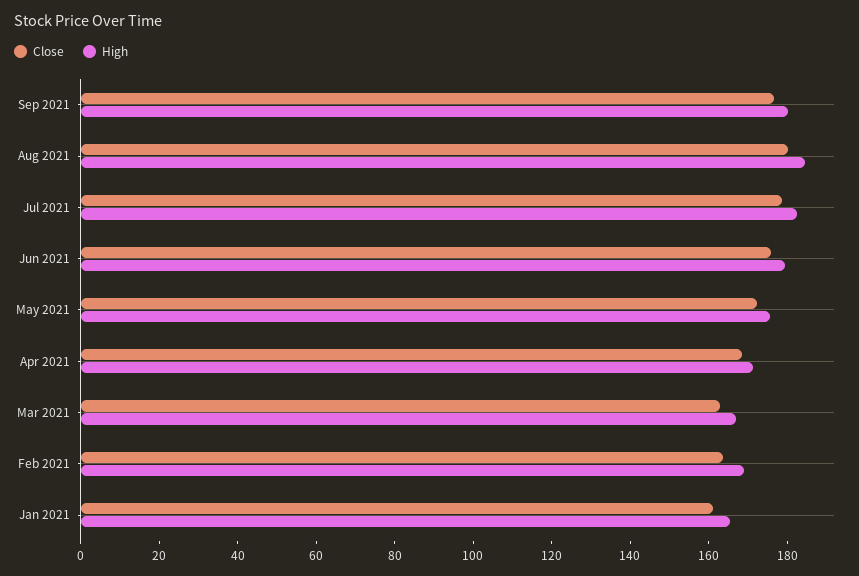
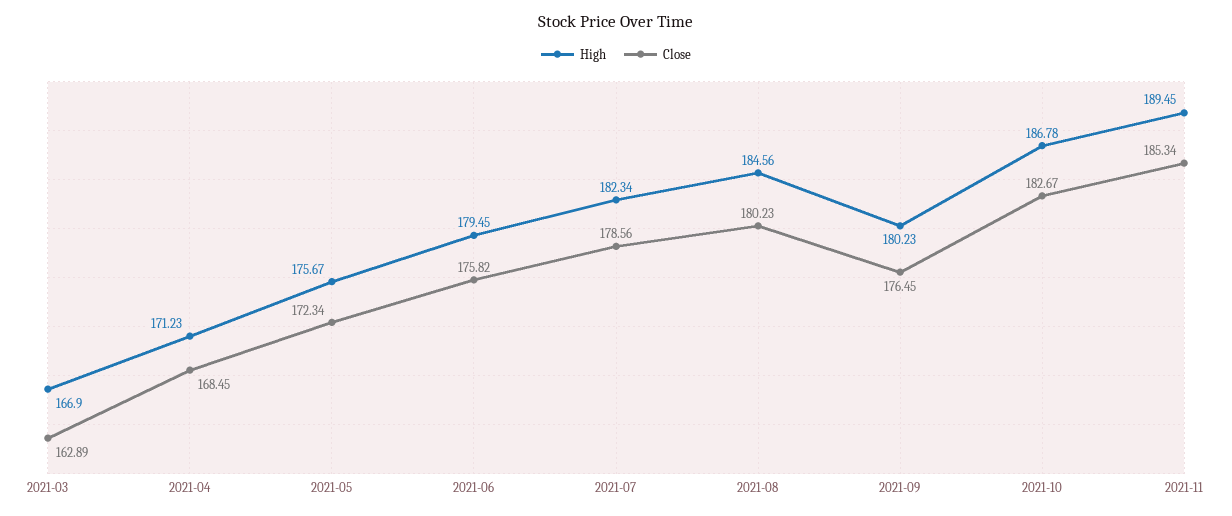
Close, Feb 2021: 165 -> none
High, Feb 2021: 170 -> none
Close, Jan 2021: 160 -> none
High, Jan 2021: 165 -> none
High, 2021-10: none -> 186.78
Close, 2021-10: none -> 182.67
High, 2021-11: none -> 189.45
Close, 2021-11: none -> 185.34

